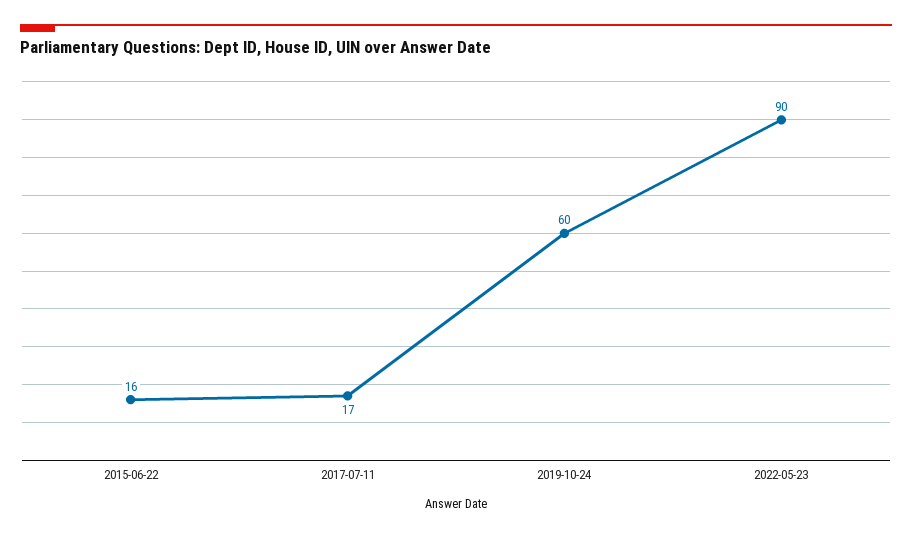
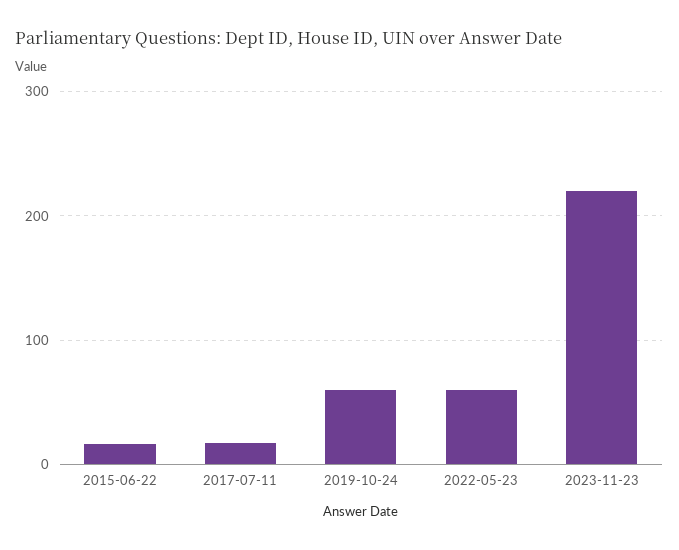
2022-05-23: 90 -> 60
2023-11-23: none -> 220

